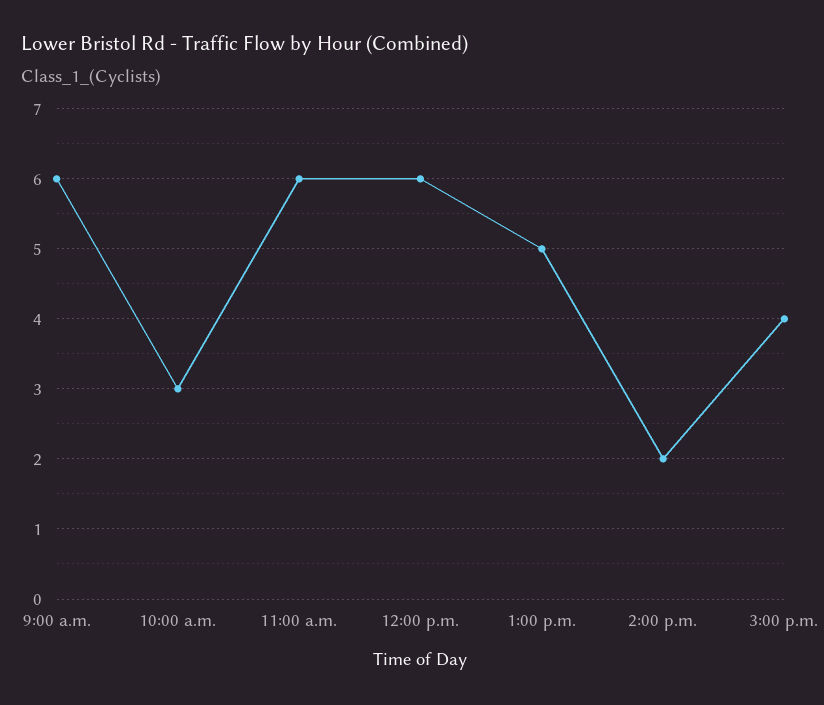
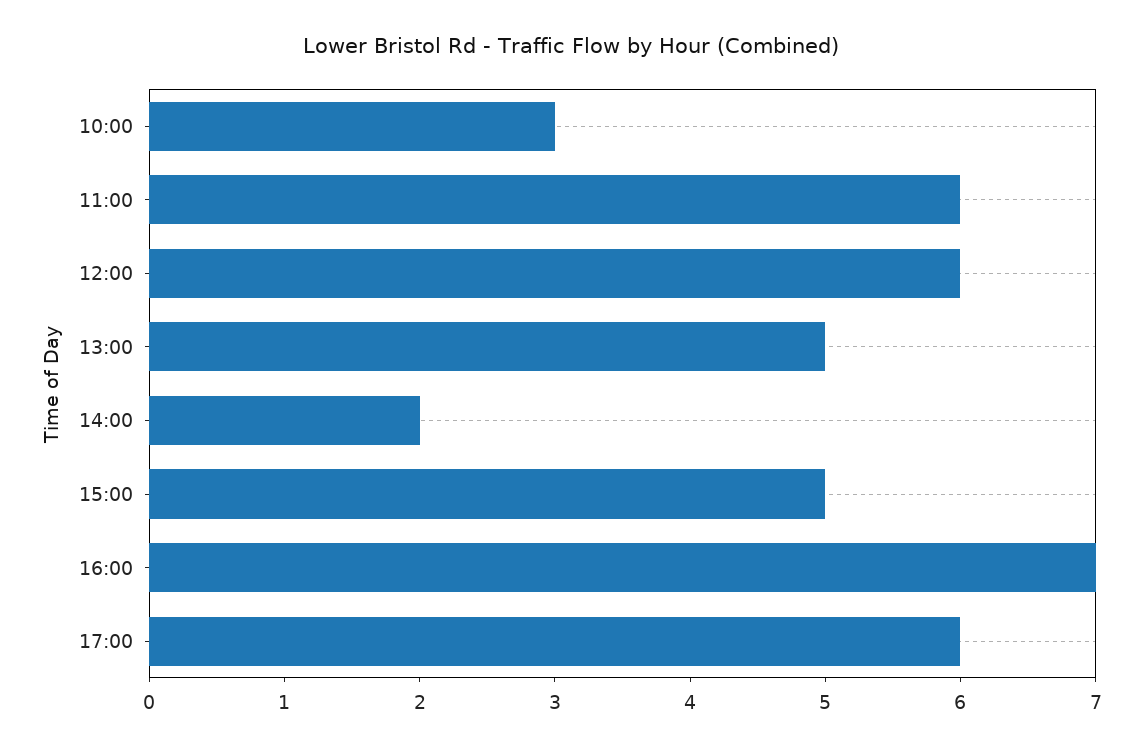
9:00 a.m.: 6 -> none
3:00 p.m.: 4 -> 5
16:00: none -> 7
17:00: none -> 6

